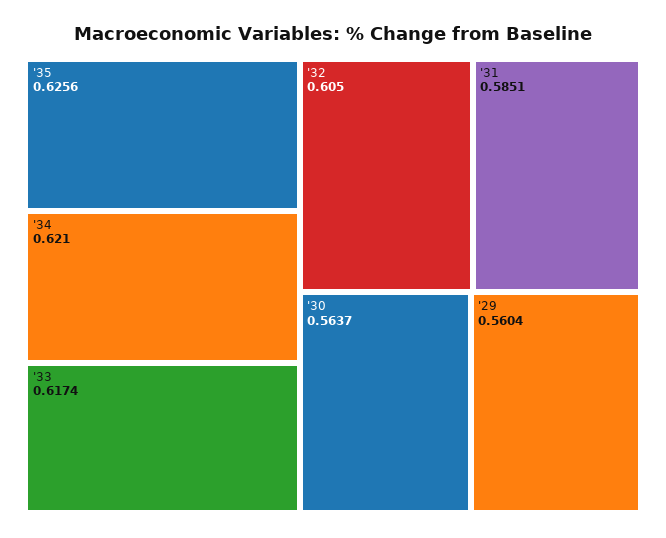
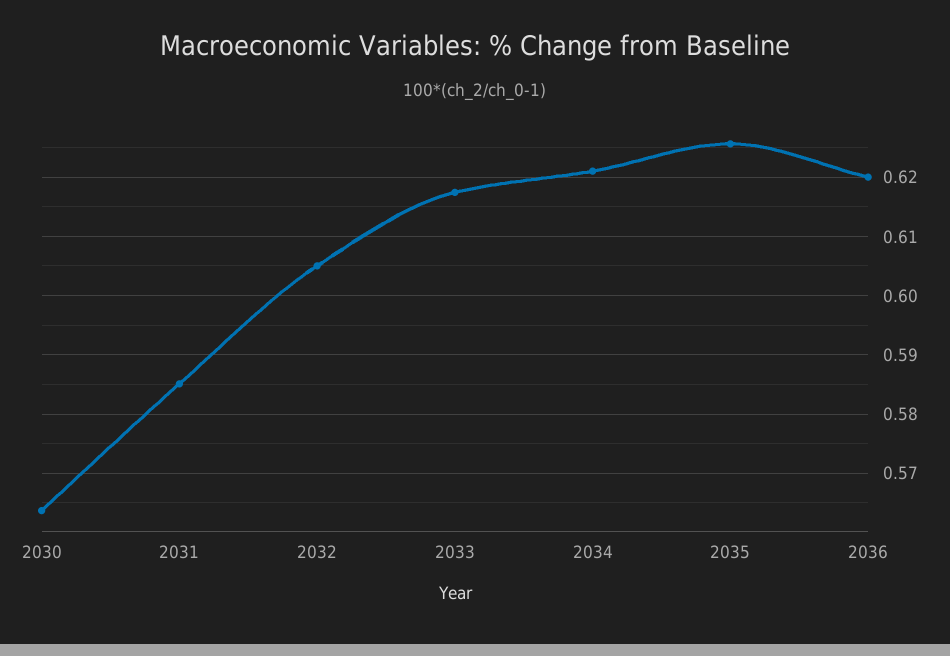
'29: 0.5604 -> none
2036: none -> 0.62

